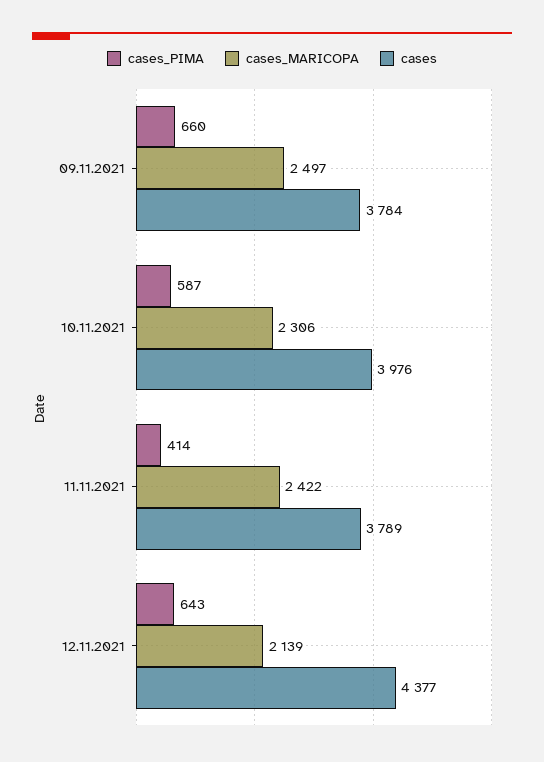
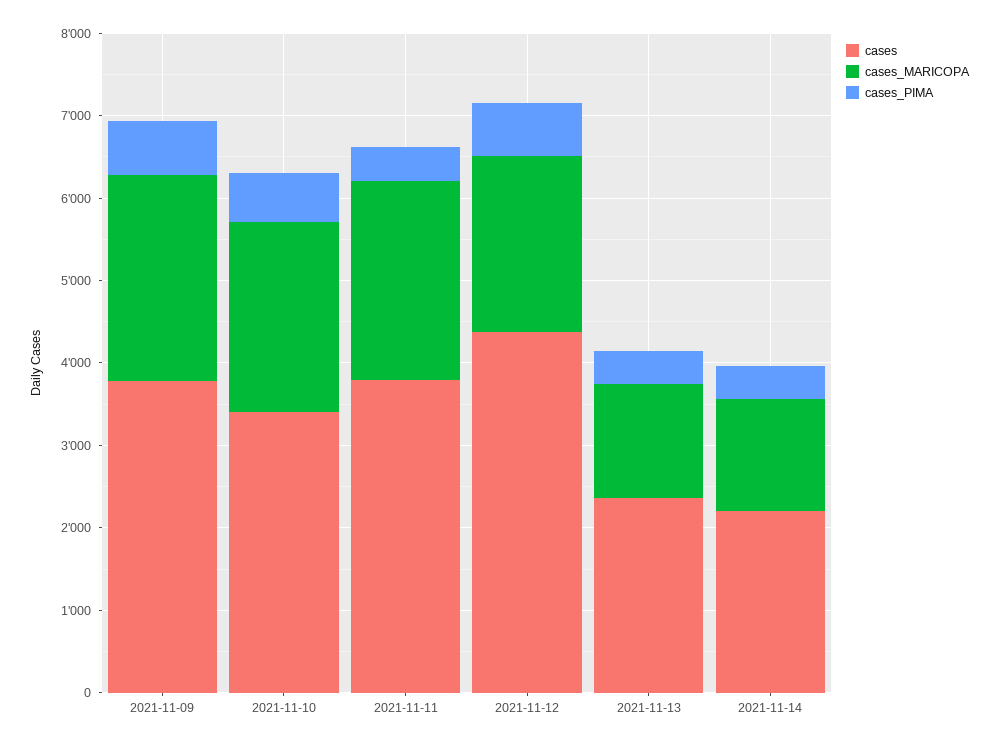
cases, 10.11.2021: 3976 -> 3400
cases, 2021-11-13: none -> 2400
cases_MARICOPA, 2021-11-13: none -> 1400
cases_PIMA, 2021-11-13: none -> 400
cases, 2021-11-14: none -> 2200
cases_MARICOPA, 2021-11-14: none -> 1400
cases_PIMA, 2021-11-14: none -> 400

